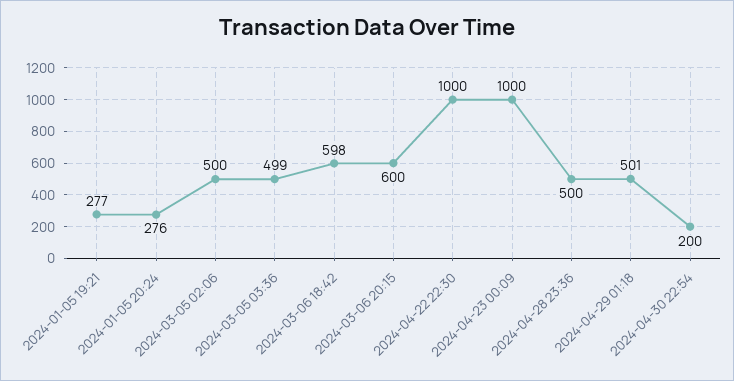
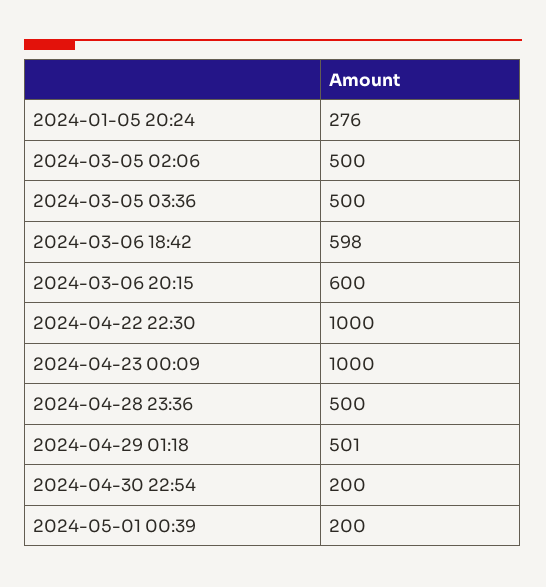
2024-01-05 19:21: 277 -> none
2024-03-05 03:36: 499 -> 500
2024-05-01 00:39: none -> 200

